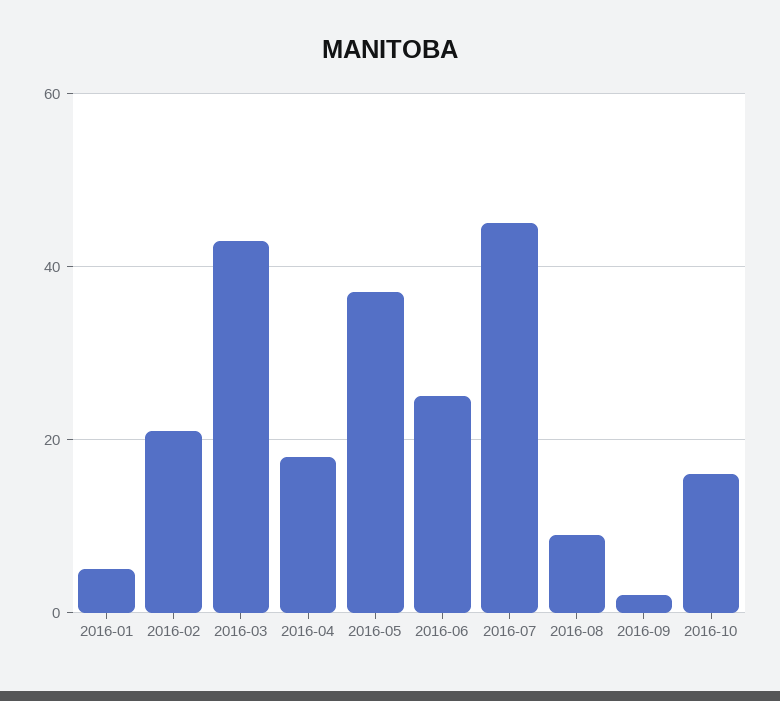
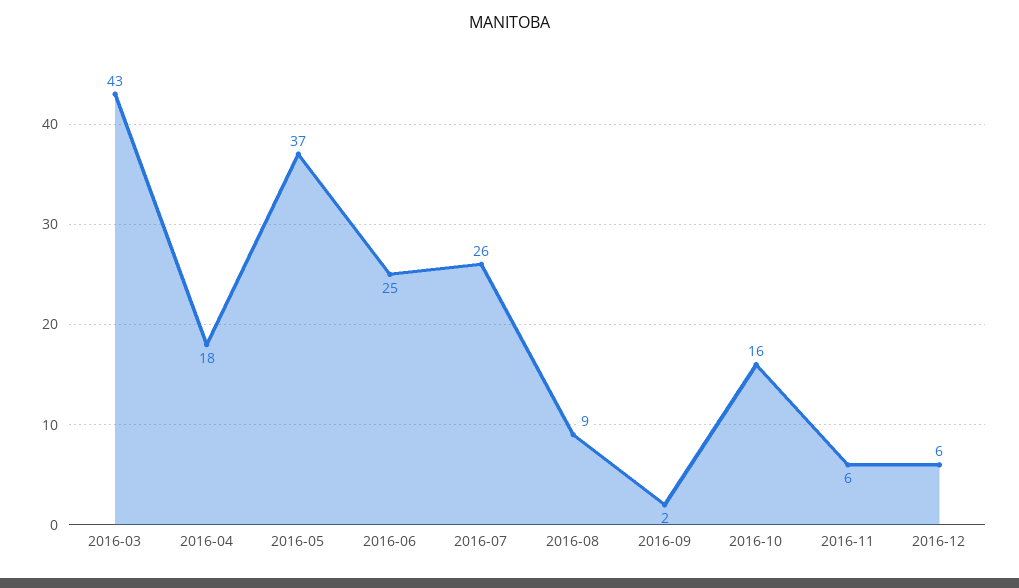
2016-01: 5 -> none
2016-02: 20 -> none
2016-07: 45 -> 26
2016-11: none -> 6
2016-12: none -> 6

